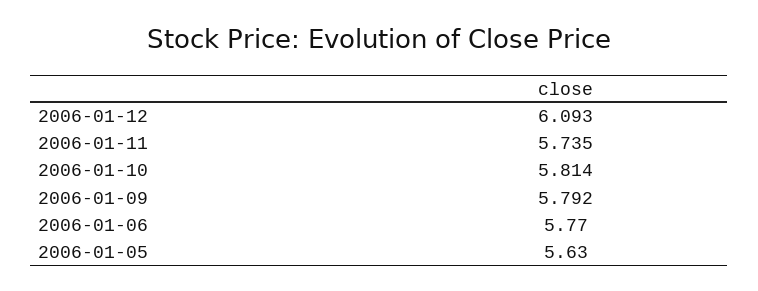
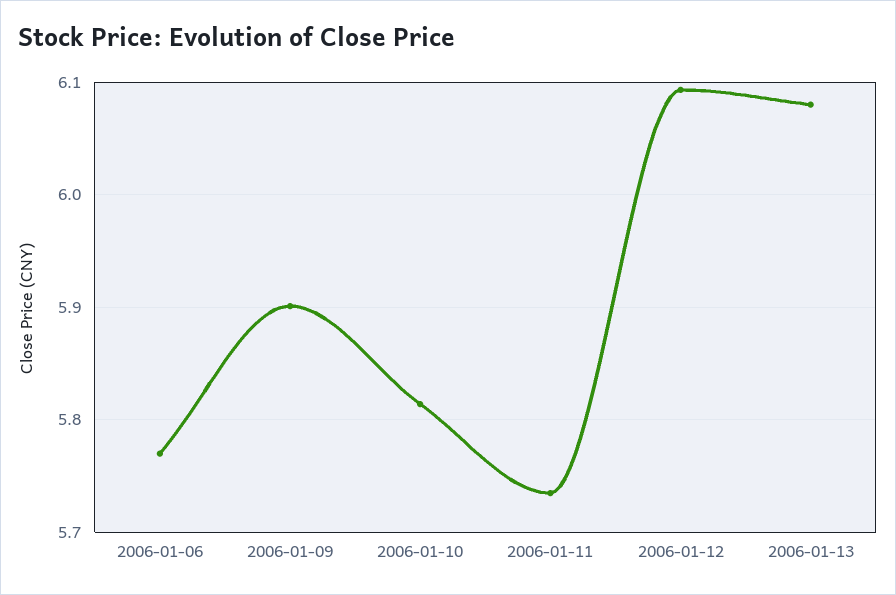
2006-01-09: 5.792 -> 5.9
2006-01-05: 5.63 -> none
2006-01-13: none -> 6.08

